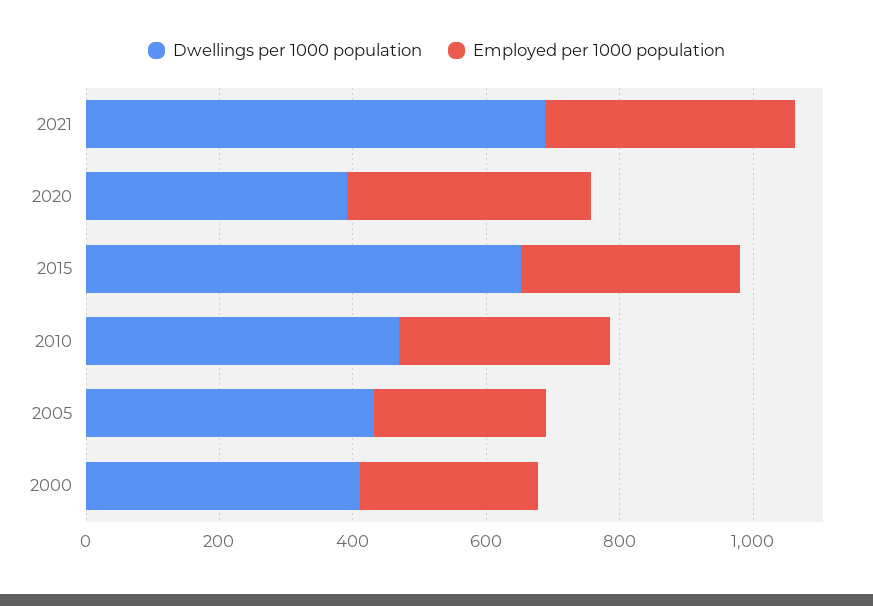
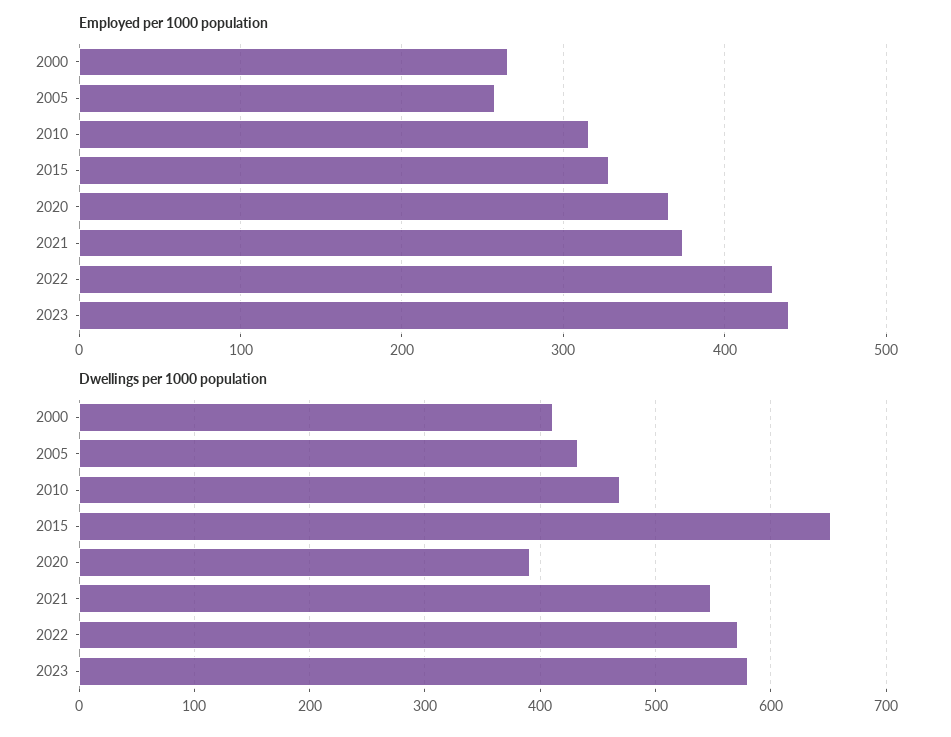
Dwellings per 1000 population, 2021: 700 -> 550
Employed per 1000 population, 2022: none -> 430
Employed per 1000 population, 2023: none -> 440
Dwellings per 1000 population, 2022: none -> 570
Dwellings per 1000 population, 2023: none -> 580

